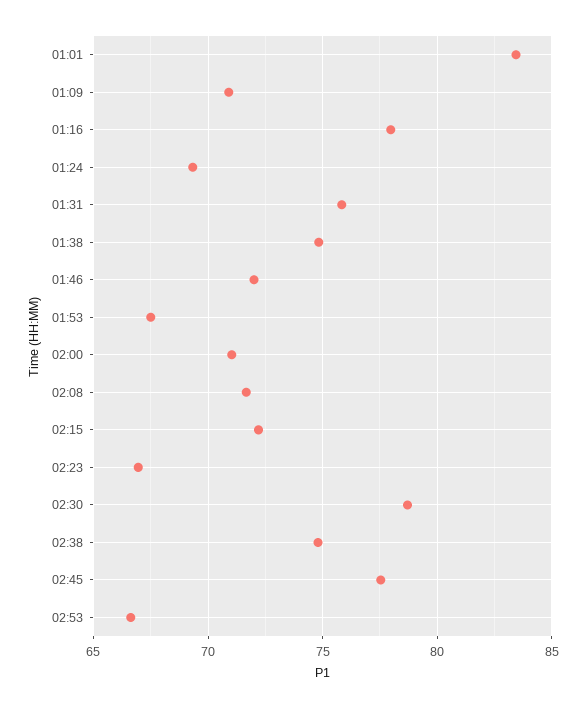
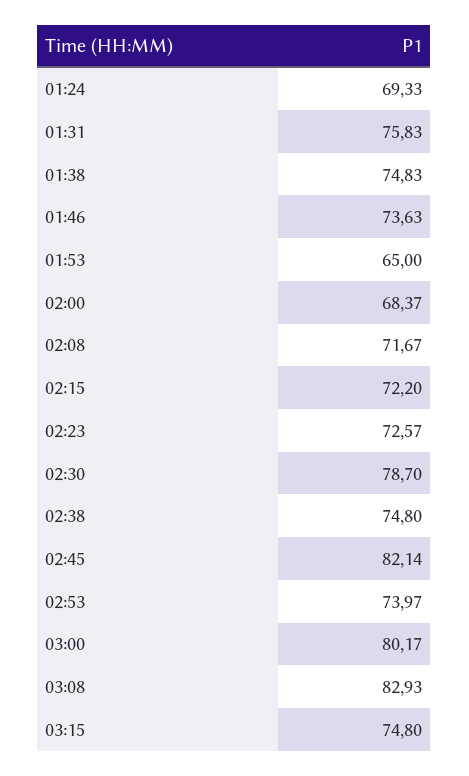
01:01: 83.5 -> none
01:09: 71 -> none
01:16: 78 -> none
01:46: 72 -> 73.63
01:53: 67.5 -> 65
02:00: 71 -> 68.37
02:23: 67 -> 72.57
02:45: 77.5 -> 82.14
02:53: 66.5 -> 73.97
03:00: none -> 80.17
03:08: none -> 82.93
03:15: none -> 74.8

